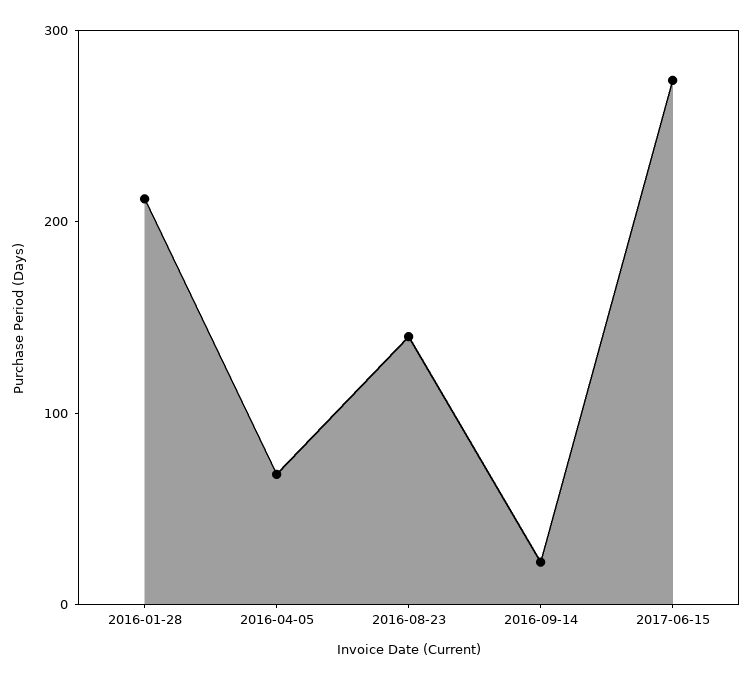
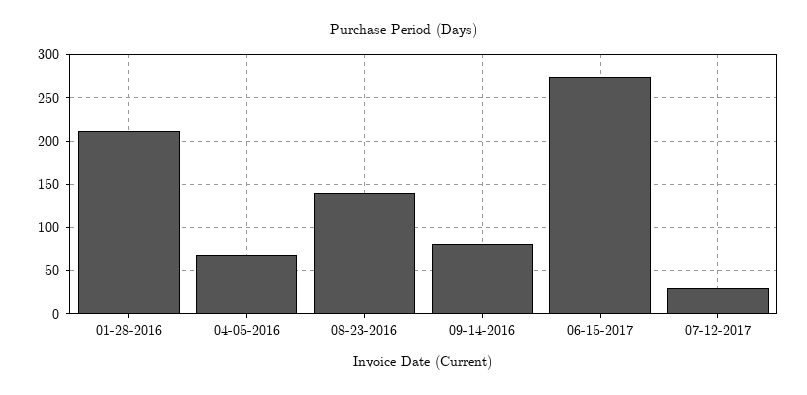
2016-09-14: 20 -> 80
07-12-2017: none -> 30

